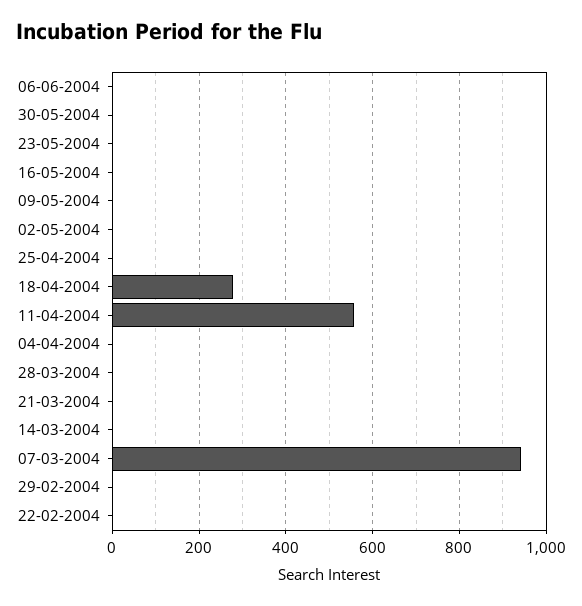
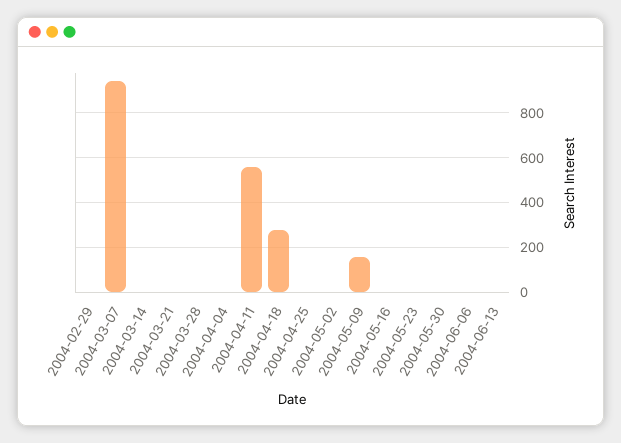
09-05-2004: 0 -> 150
22-02-2004: 0 -> none
2004-06-13: none -> 0

